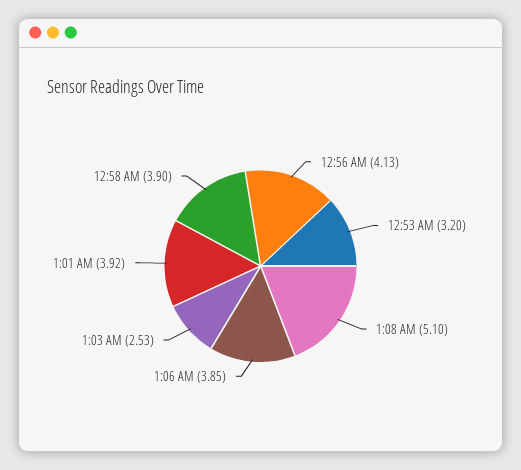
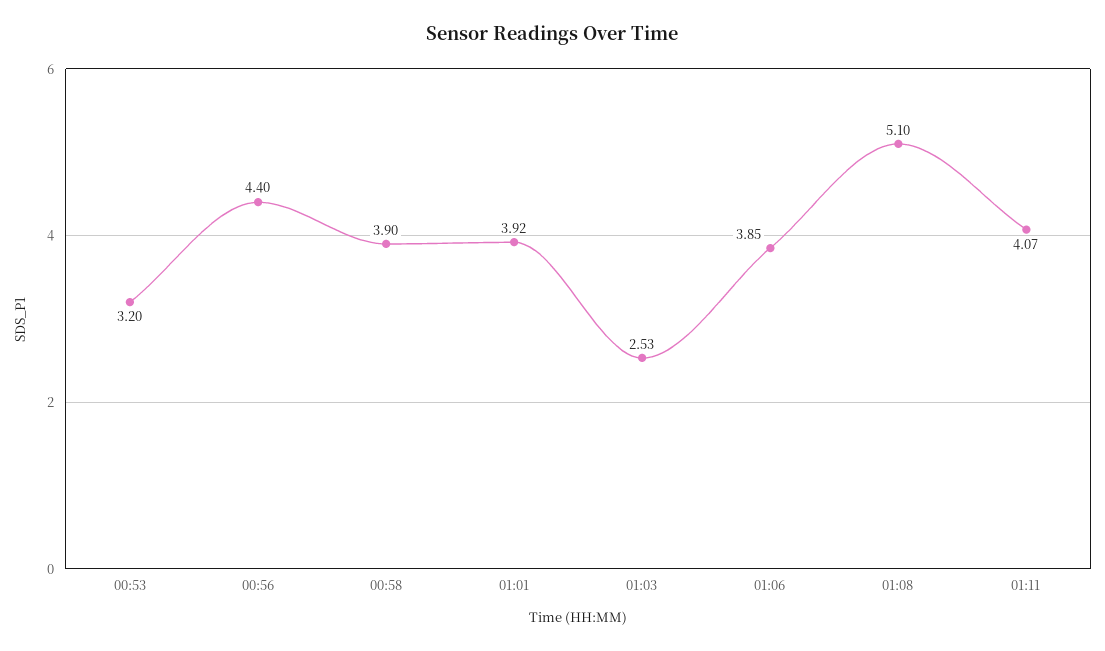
12:56 AM: 4.13 -> 4.4
01:11: none -> 4.07

